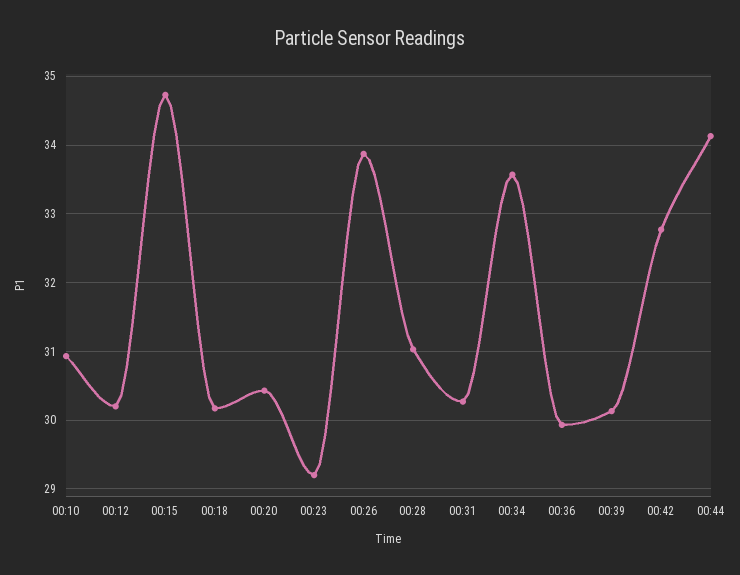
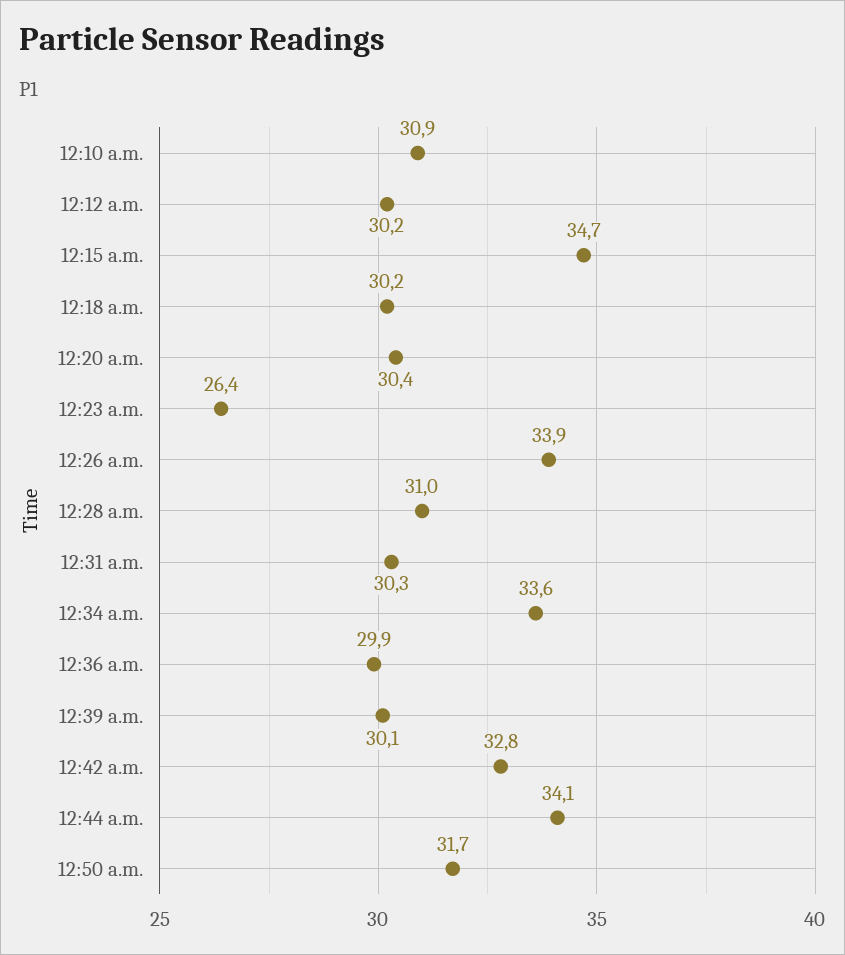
00:23: 29.2 -> 26.4
12:50 a.m.: none -> 31.7

